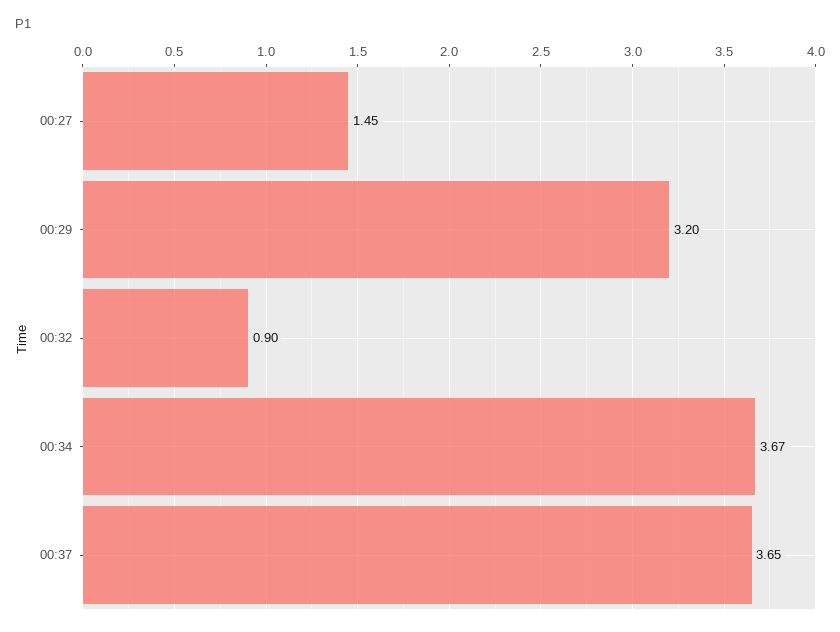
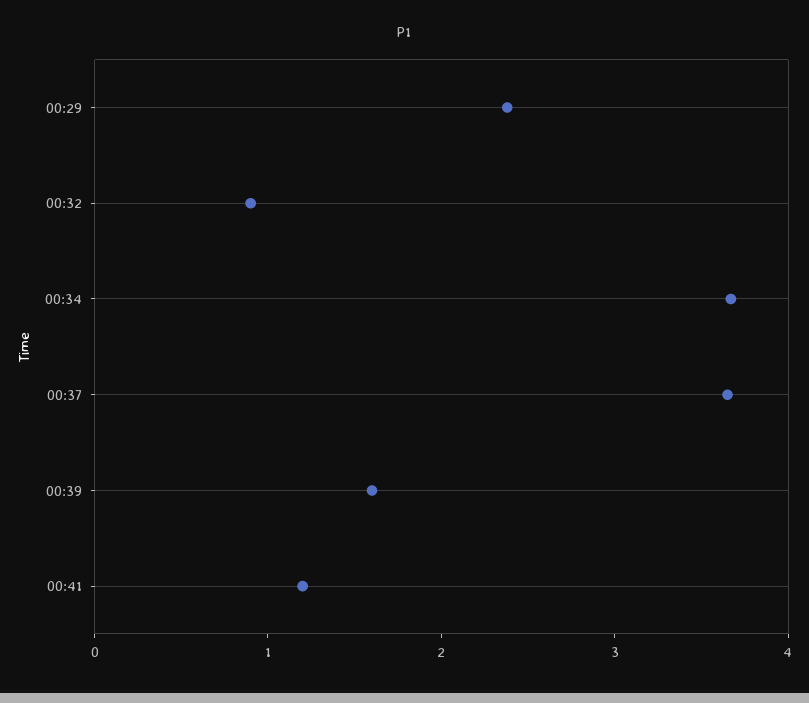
00:27: 1.45 -> none
00:29: 3.2 -> 2.4
00:39: none -> 1.6
00:41: none -> 1.2

